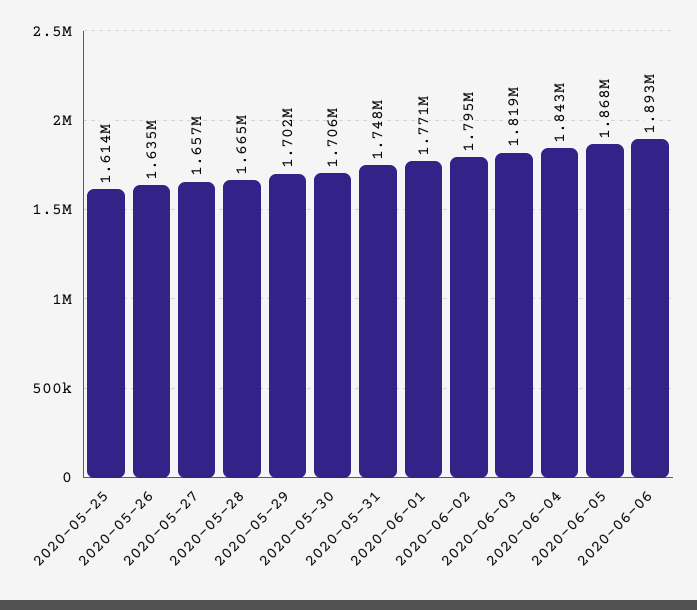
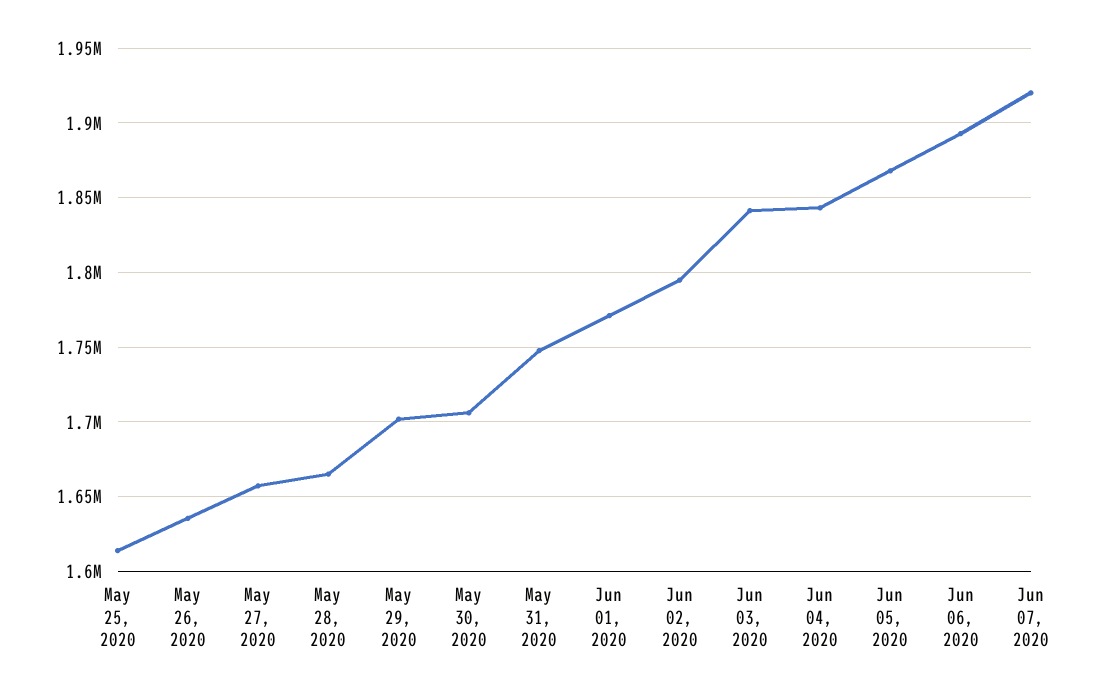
2020-06-03: 1819000 -> 1840000
Jun 07, 2020: none -> 1920000

